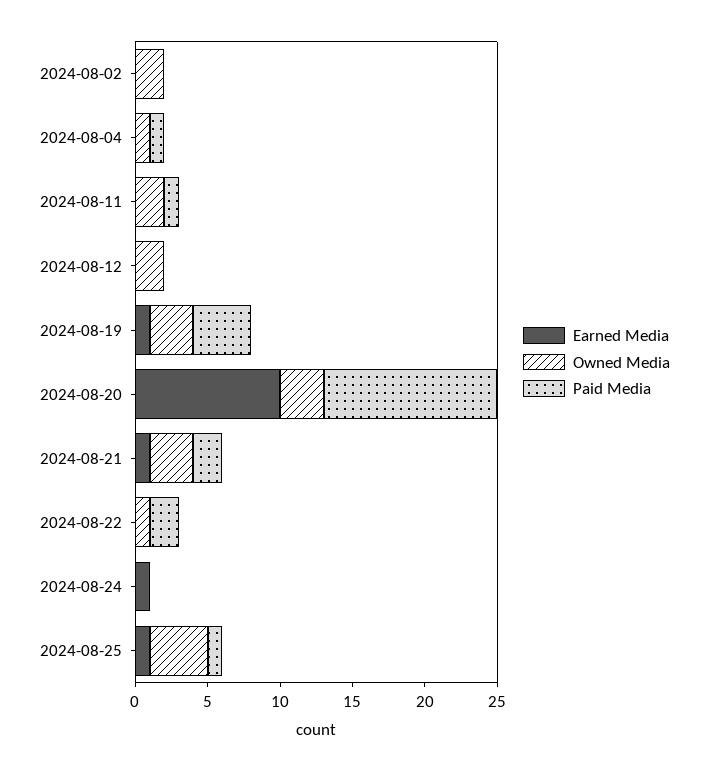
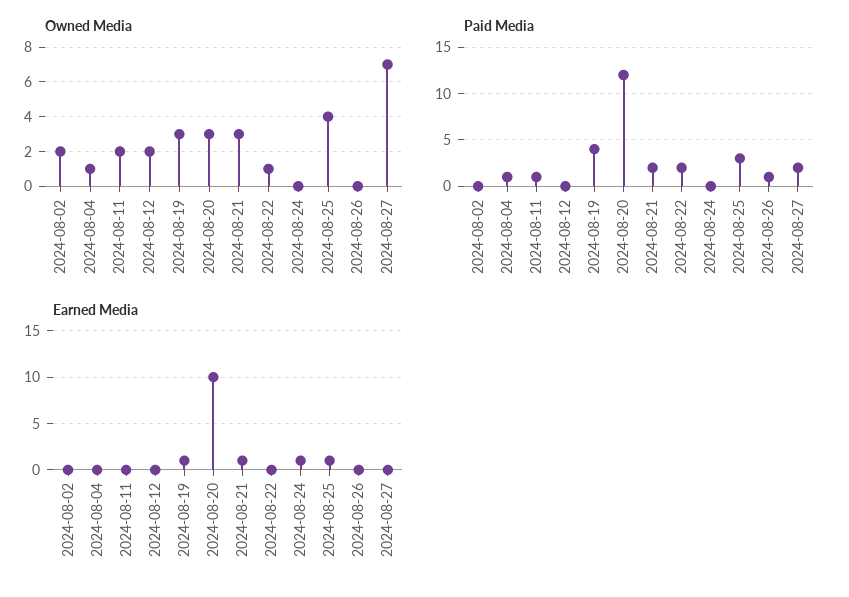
Paid Media, 2024-08-25: 1 -> 3
Owned Media, 2024-08-26: none -> 0
Owned Media, 2024-08-27: none -> 7
Paid Media, 2024-08-26: none -> 1
Paid Media, 2024-08-27: none -> 2
Earned Media, 2024-08-26: none -> 0
Earned Media, 2024-08-27: none -> 0

